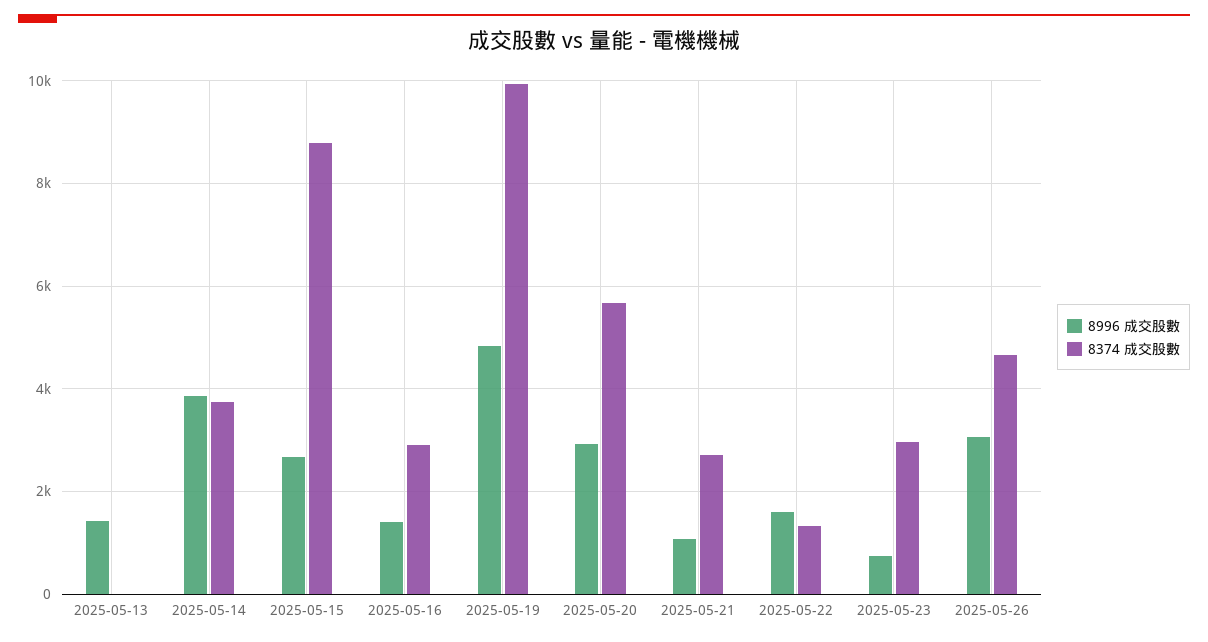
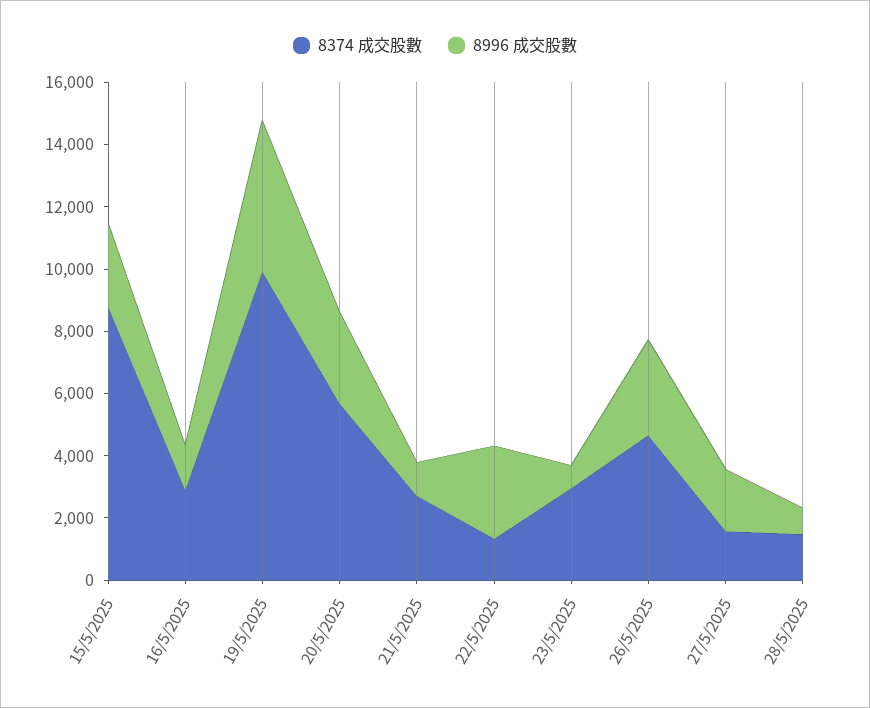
8996 成交股數, 2025-05-13: 1400 -> none
8374 成交股數, 2025-05-13: 0 -> none
8996 成交股數, 2025-05-14: 3800 -> none
8374 成交股數, 2025-05-14: 3800 -> none
8996 成交股數, 2025-05-22: 1600 -> 3000
8374 成交股數, 27/5/2025: none -> 1500
8996 成交股數, 27/5/2025: none -> 2000
8374 成交股數, 28/5/2025: none -> 1500
8996 成交股數, 28/5/2025: none -> 1000

